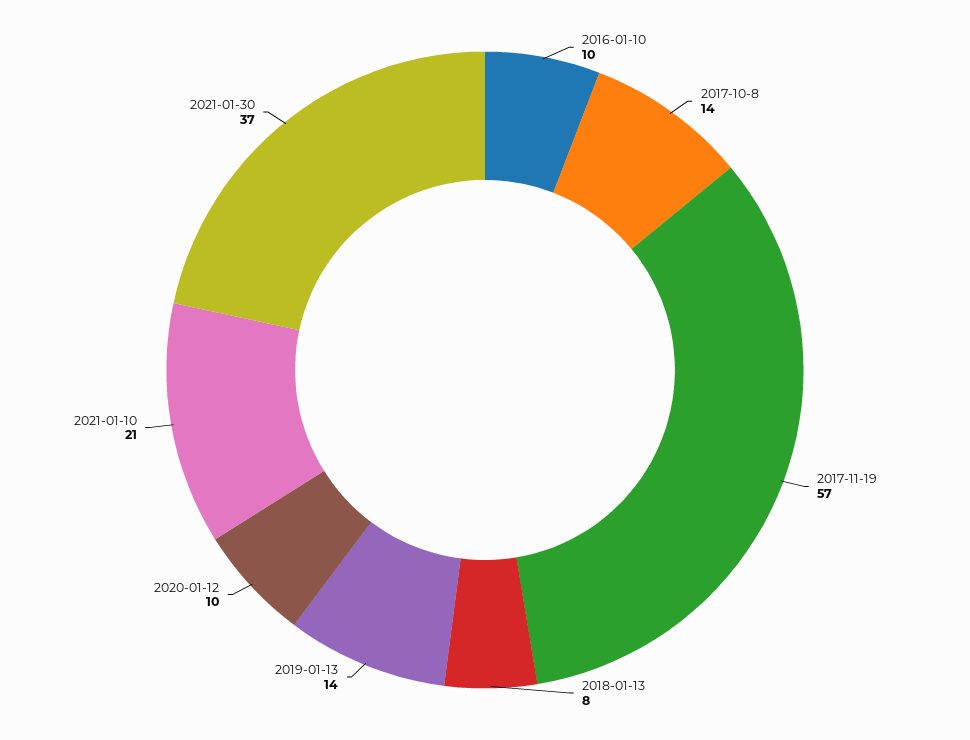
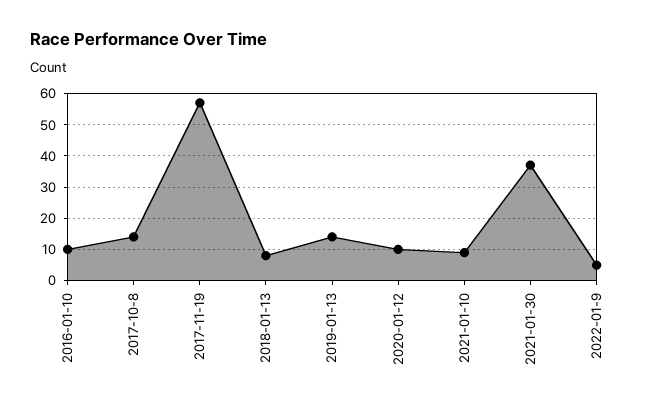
2021-01-10: 21 -> 10
2022-01-9: none -> 5

